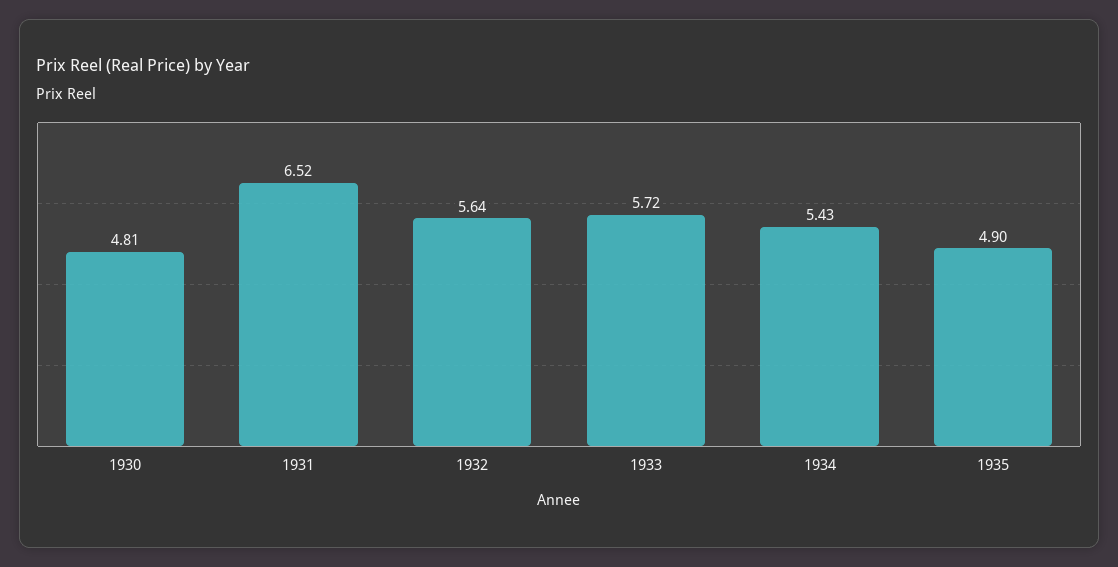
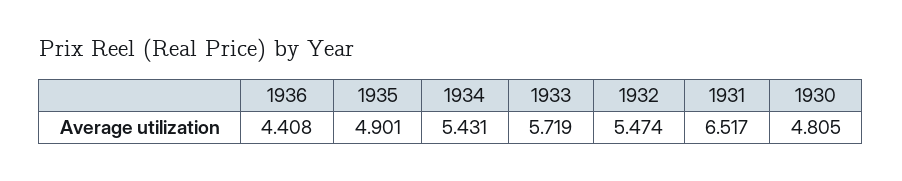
1932: 5.64 -> 5.474
1936: none -> 4.408

